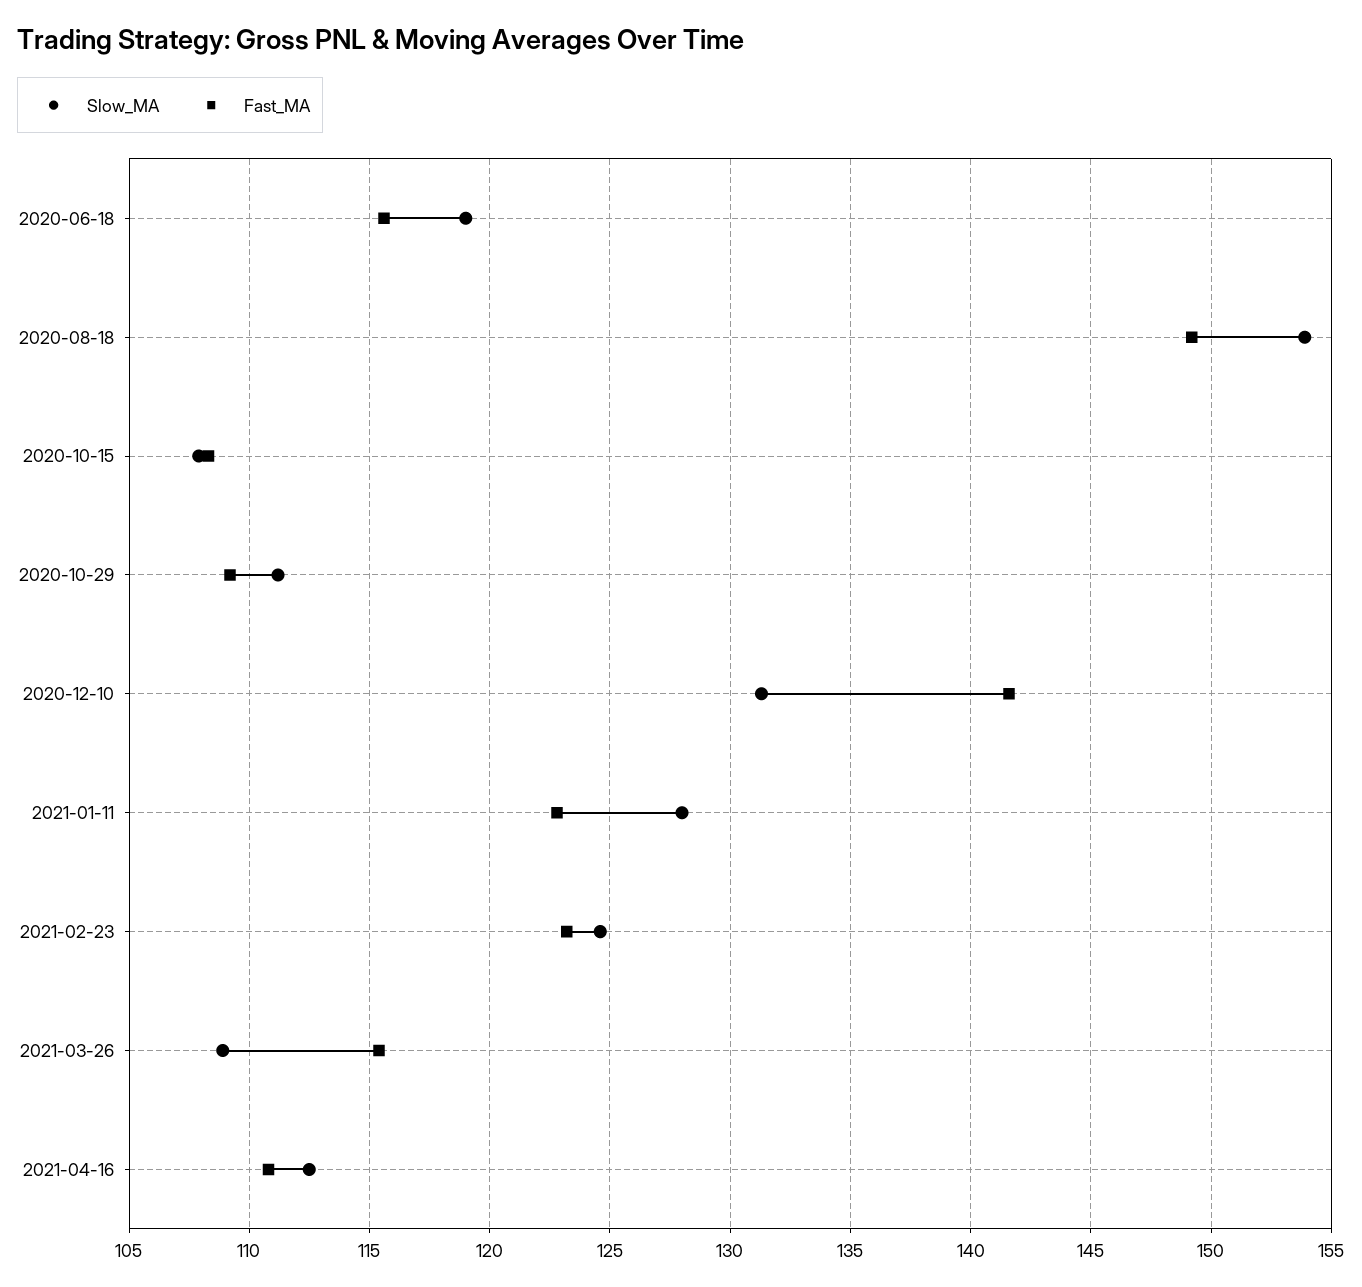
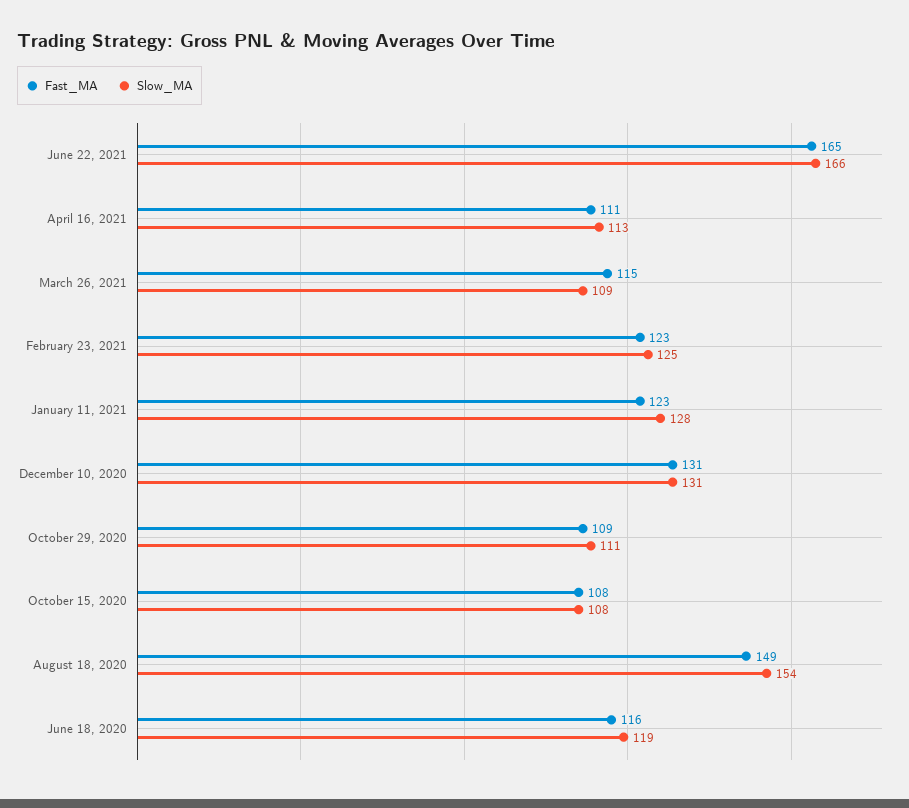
Fast_MA, 2020-12-10: 141.5 -> 131
Fast_MA, June 22, 2021: none -> 165
Slow_MA, June 22, 2021: none -> 166

